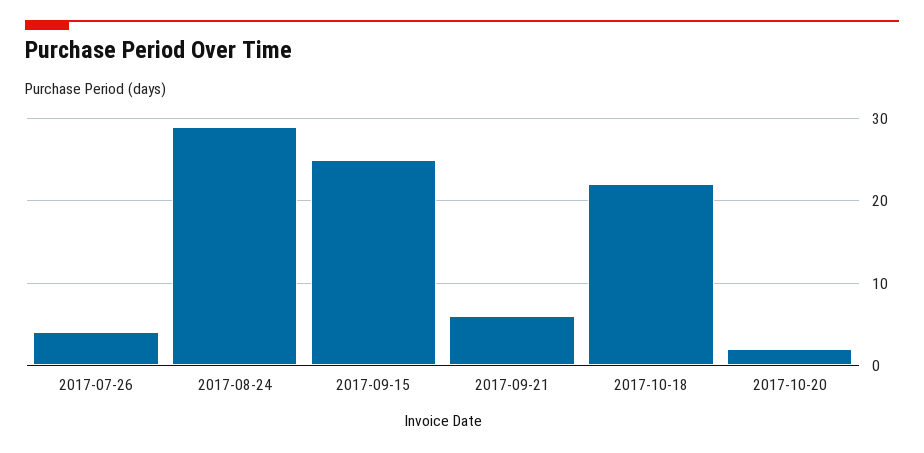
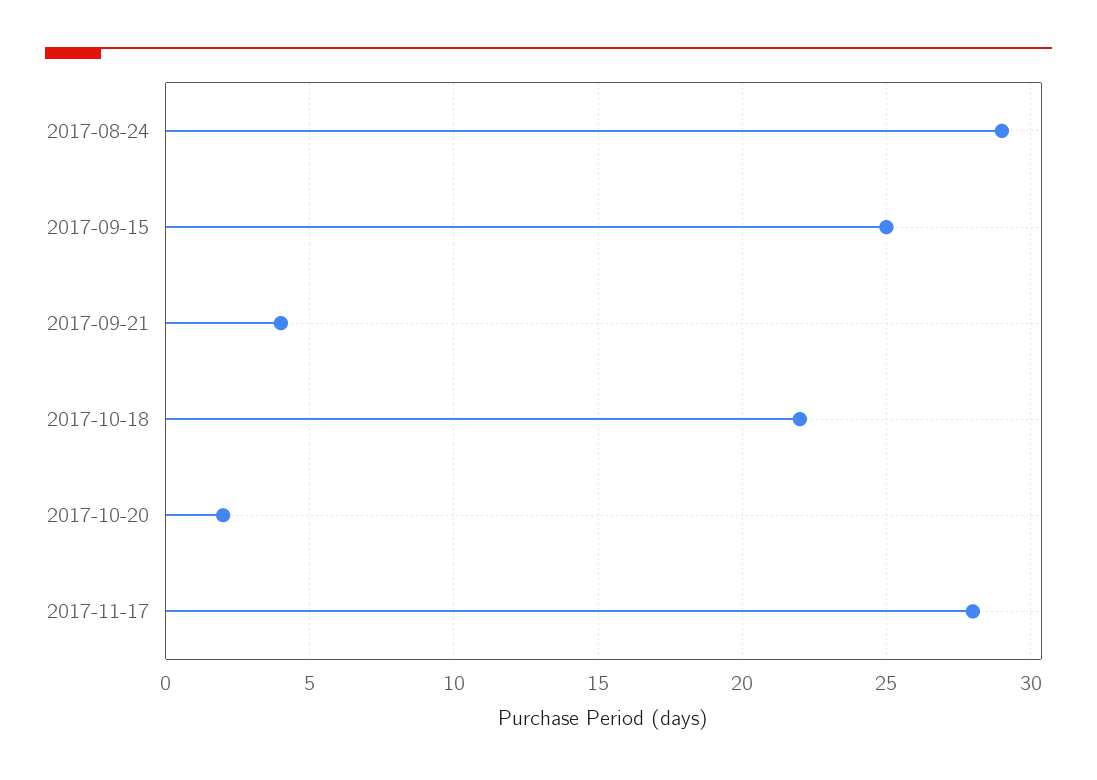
2017-07-26: 4 -> none
2017-09-21: 6 -> 4
2017-11-17: none -> 28

